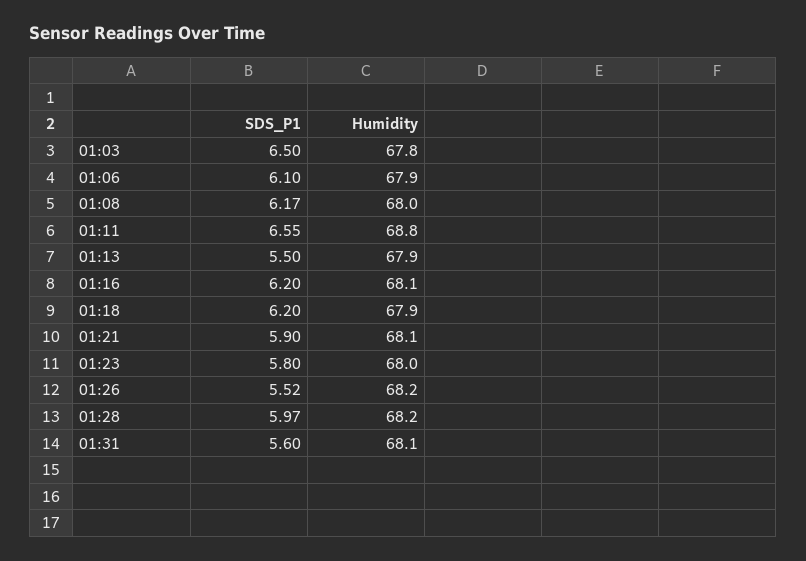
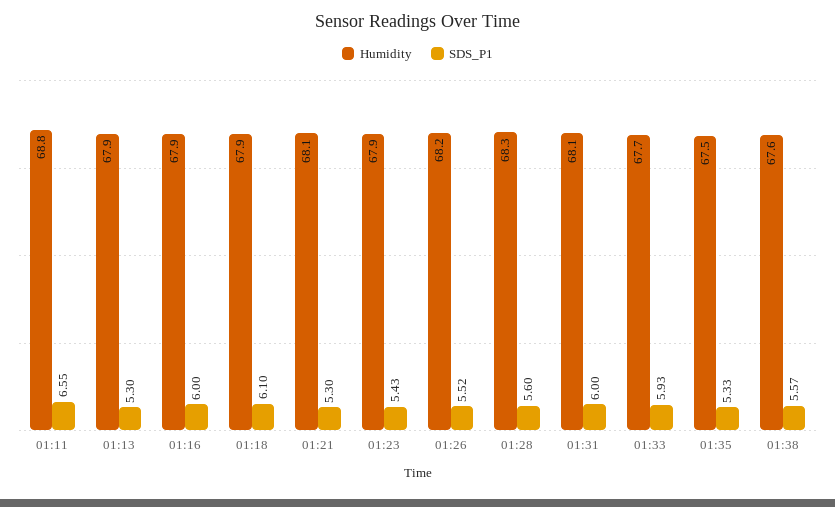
SDS_P1, 01:03: 6.5 -> none
Humidity, 01:03: 67.8 -> none
SDS_P1, 01:06: 6.1 -> none
Humidity, 01:06: 67.9 -> none
SDS_P1, 01:08: 6.17 -> none
Humidity, 01:08: 68 -> none
SDS_P1, 01:13: 5.5 -> 5.3
SDS_P1, 01:16: 6.2 -> 6
Humidity, 01:16: 68.1 -> 67.9
SDS_P1, 01:18: 6.2 -> 6.1
SDS_P1, 01:21: 5.9 -> 5.3
SDS_P1, 01:23: 5.8 -> 5.43
Humidity, 01:23: 68 -> 67.9
SDS_P1, 01:28: 5.97 -> 5.6
Humidity, 01:28: 68.2 -> 68.3
SDS_P1, 01:31: 5.6 -> 6
Humidity, 01:33: none -> 67.7
SDS_P1, 01:33: none -> 5.93
Humidity, 01:35: none -> 67.5
SDS_P1, 01:35: none -> 5.33
Humidity, 01:38: none -> 67.6
SDS_P1, 01:38: none -> 5.57

